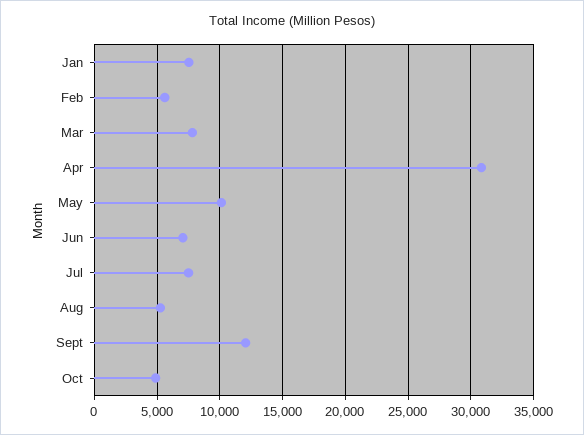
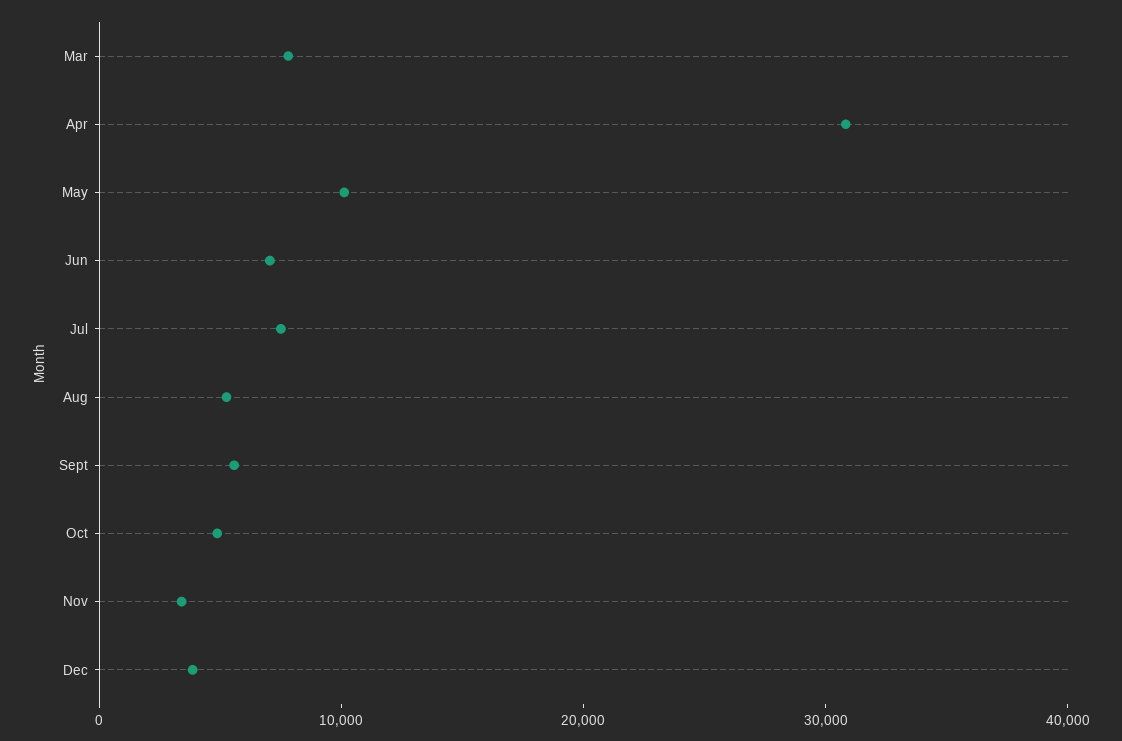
Jan: 7500 -> none
Feb: 5500 -> none
Sept: 12000 -> 6000
Nov: none -> 4000
Dec: none -> 4000

